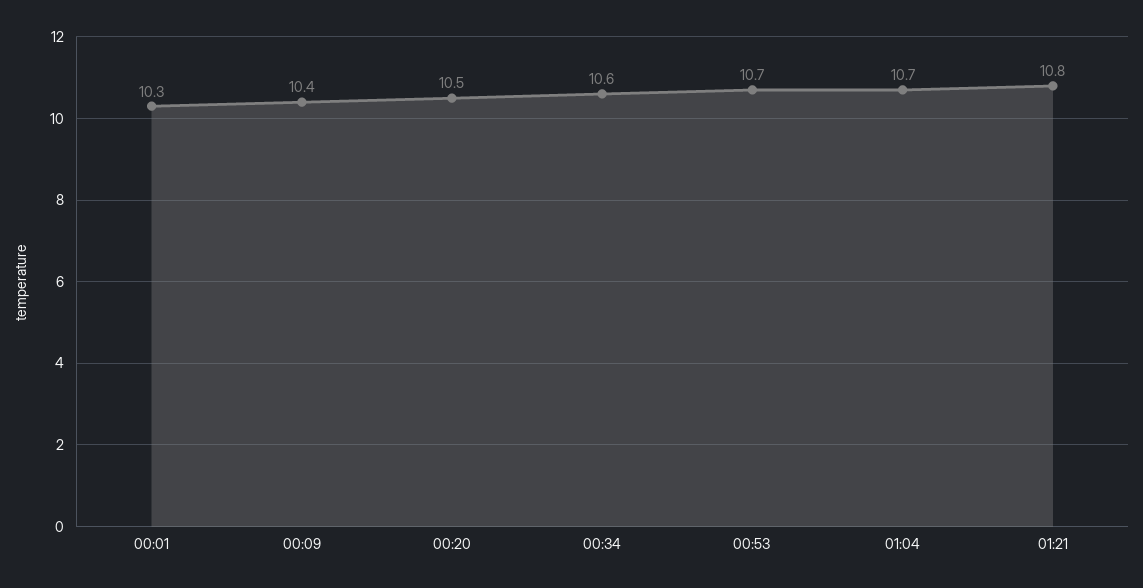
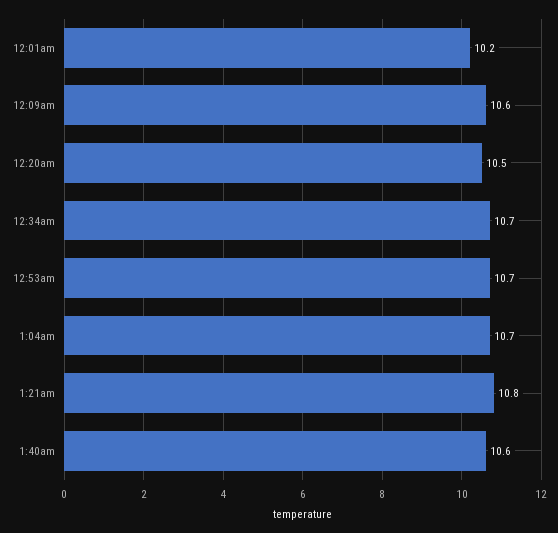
00:01: 10.3 -> 10.2
00:09: 10.4 -> 10.6
00:34: 10.6 -> 10.7
1:40am: none -> 10.6

